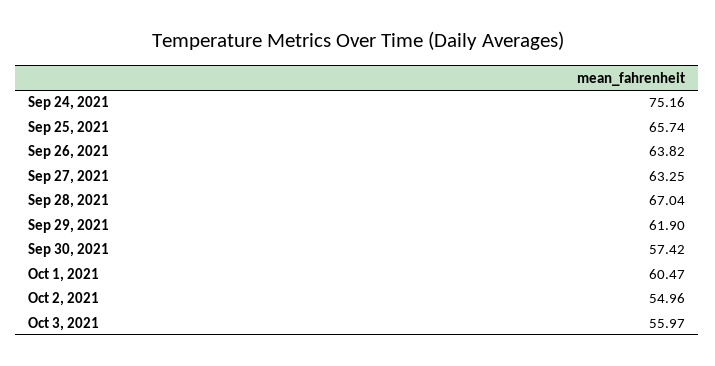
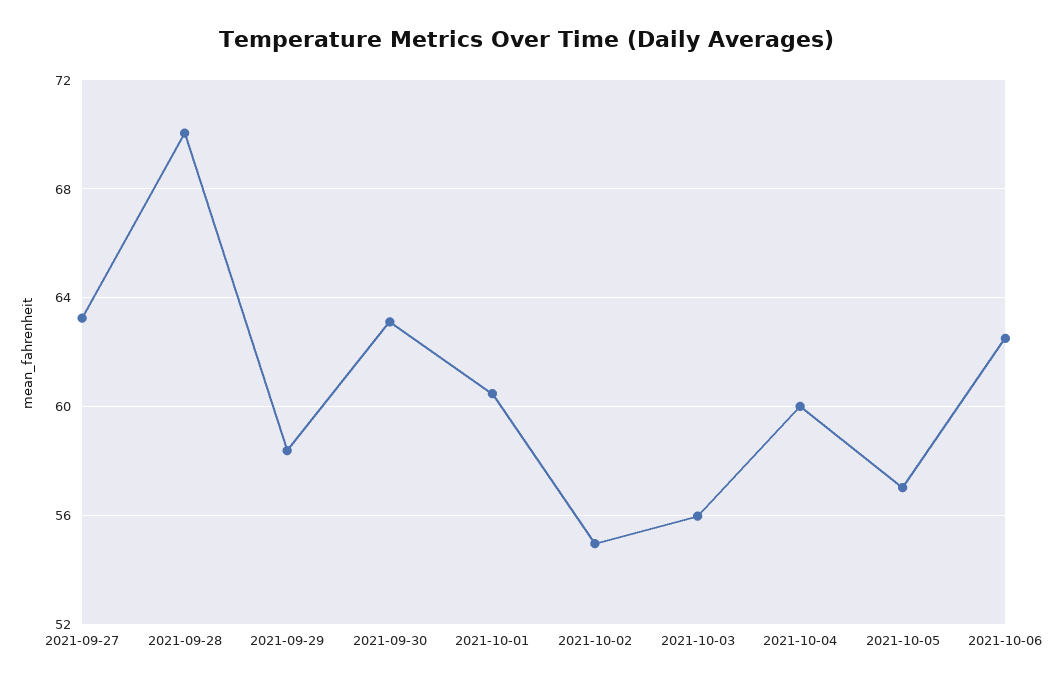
Sep 24, 2021: 75.16 -> none
Sep 25, 2021: 65.74 -> none
Sep 26, 2021: 63.82 -> none
Sep 28, 2021: 67.04 -> 70
Sep 29, 2021: 61.9 -> 58.5
Sep 30, 2021: 57.42 -> 63
2021-10-04: none -> 60
2021-10-05: none -> 57
2021-10-06: none -> 62.5

